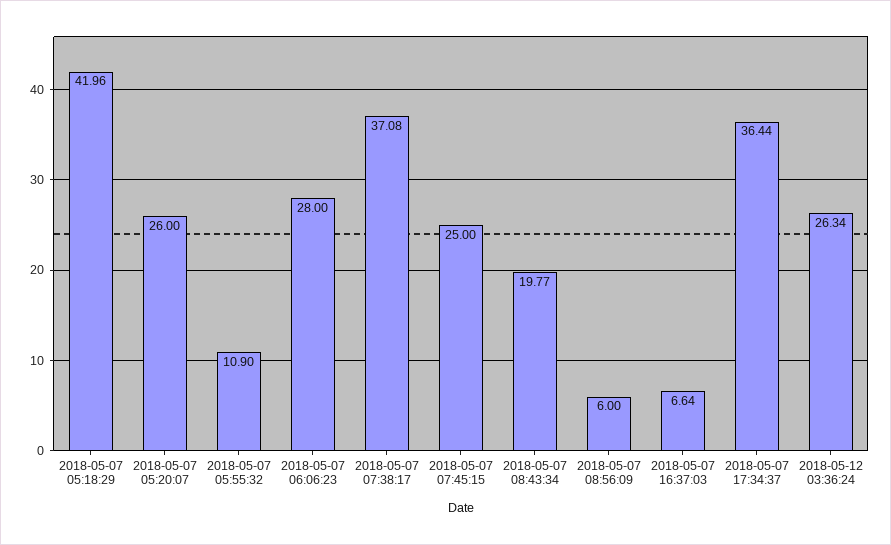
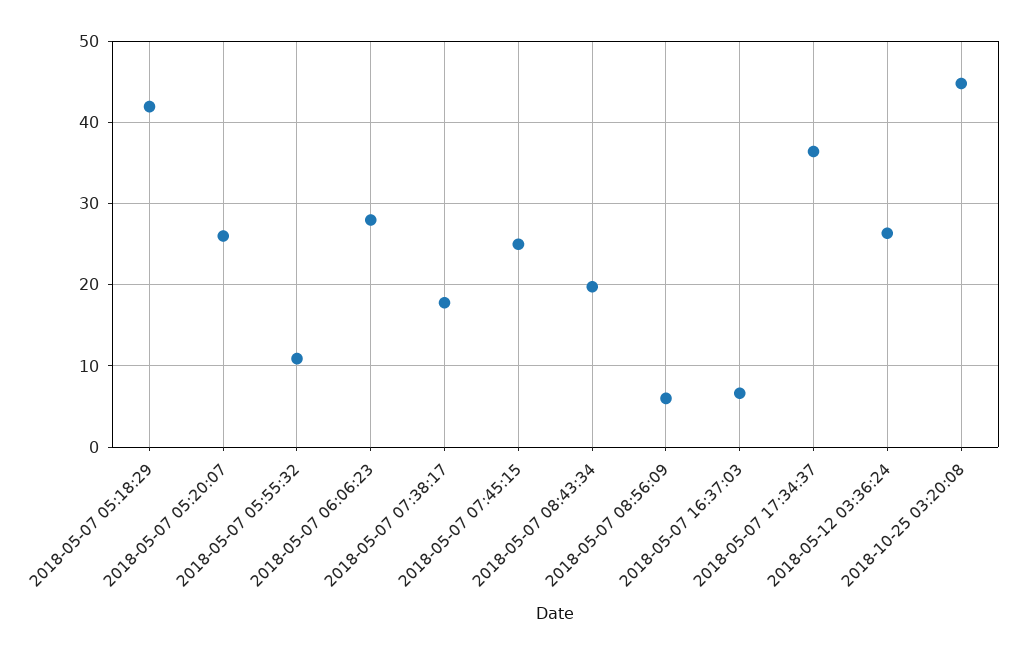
2018-05-07 07:38:17: 37.08 -> 18
2018-10-25 03:20:08: none -> 45

